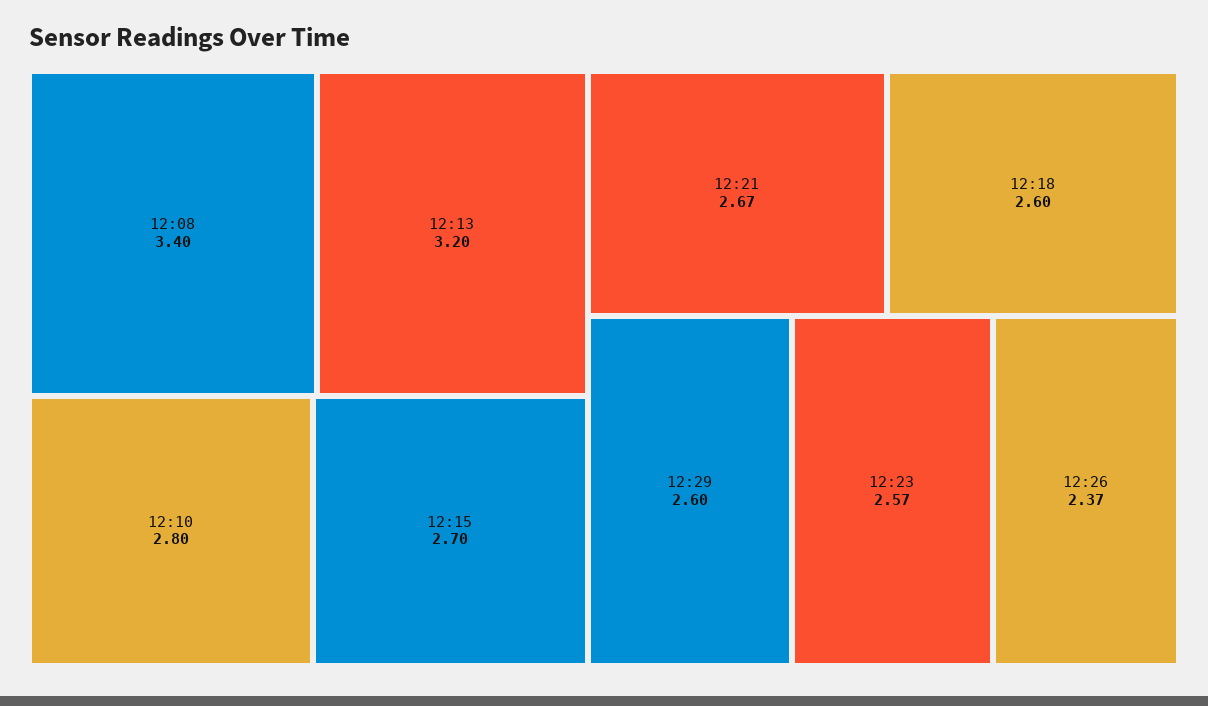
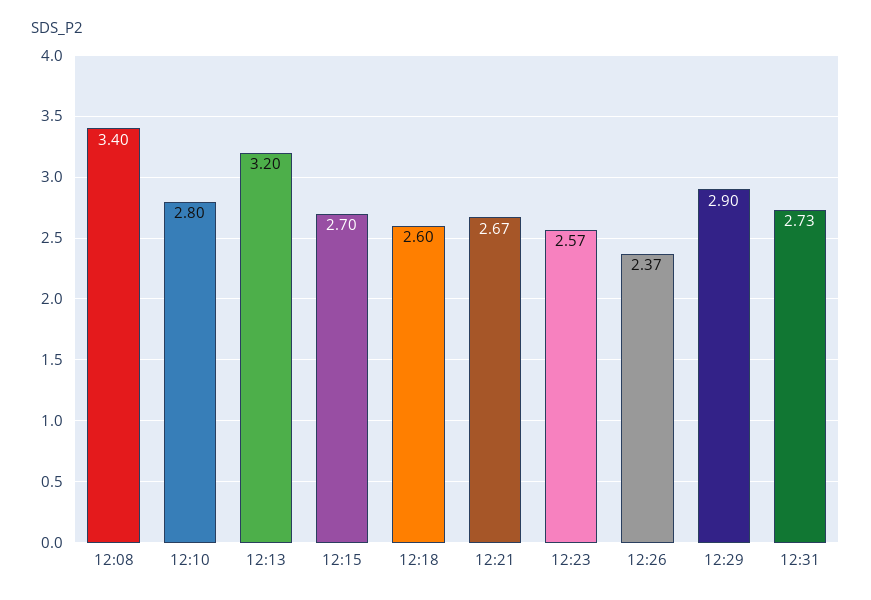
12:29: 2.6 -> 2.9
12:31: none -> 2.73

